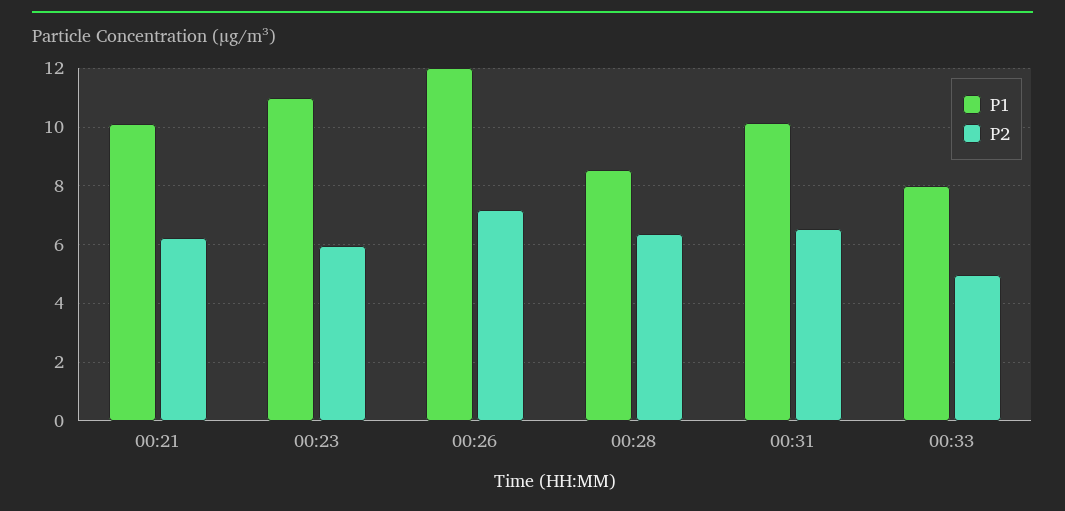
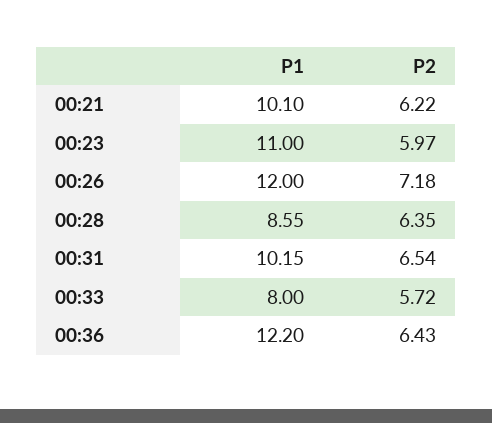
P2, 00:33: 5 -> 5.72
P1, 00:36: none -> 12.2
P2, 00:36: none -> 6.43

